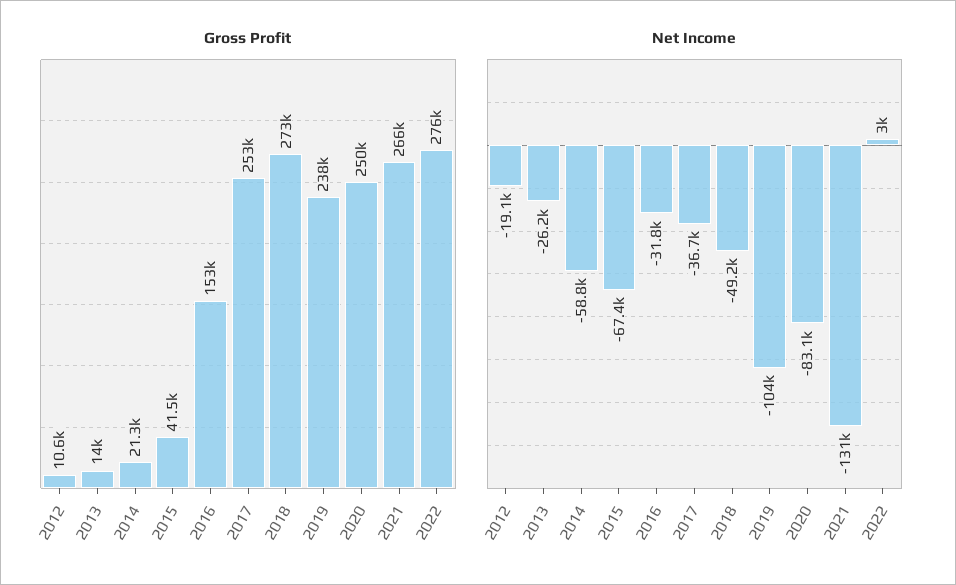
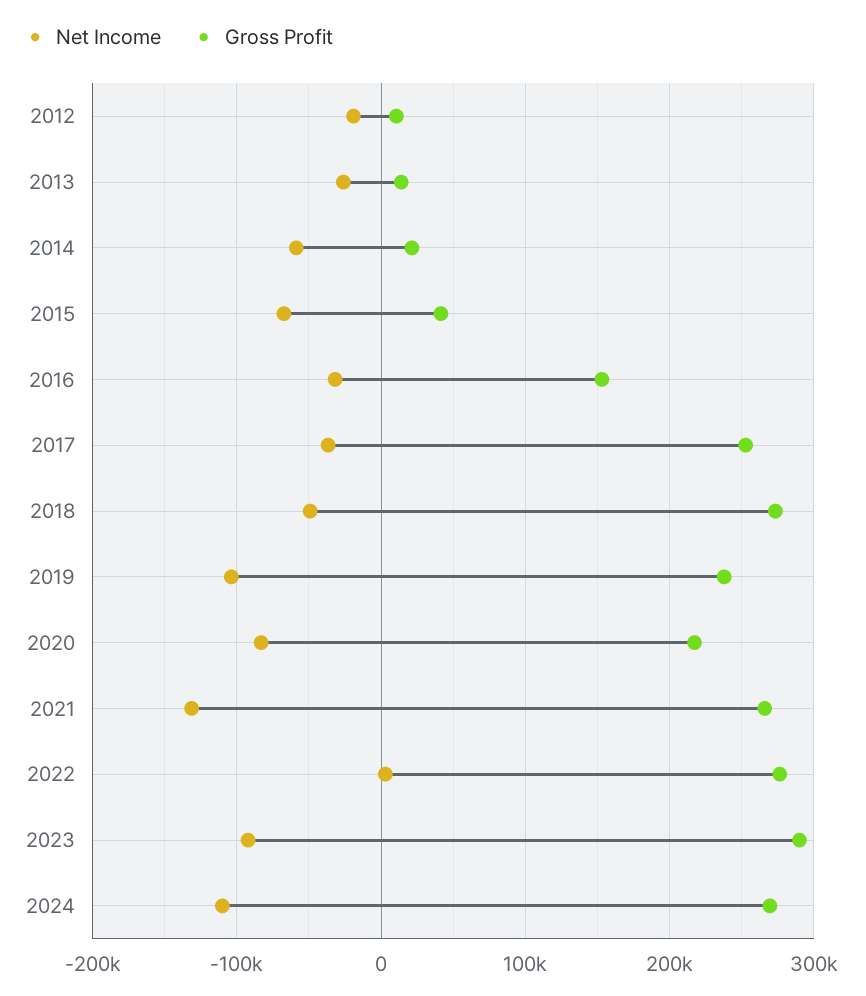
Gross Profit, 2020: 250000 -> 220000
Net Income, 2023: none -> -90000
Gross Profit, 2023: none -> 290000
Net Income, 2024: none -> -110000
Gross Profit, 2024: none -> 270000

